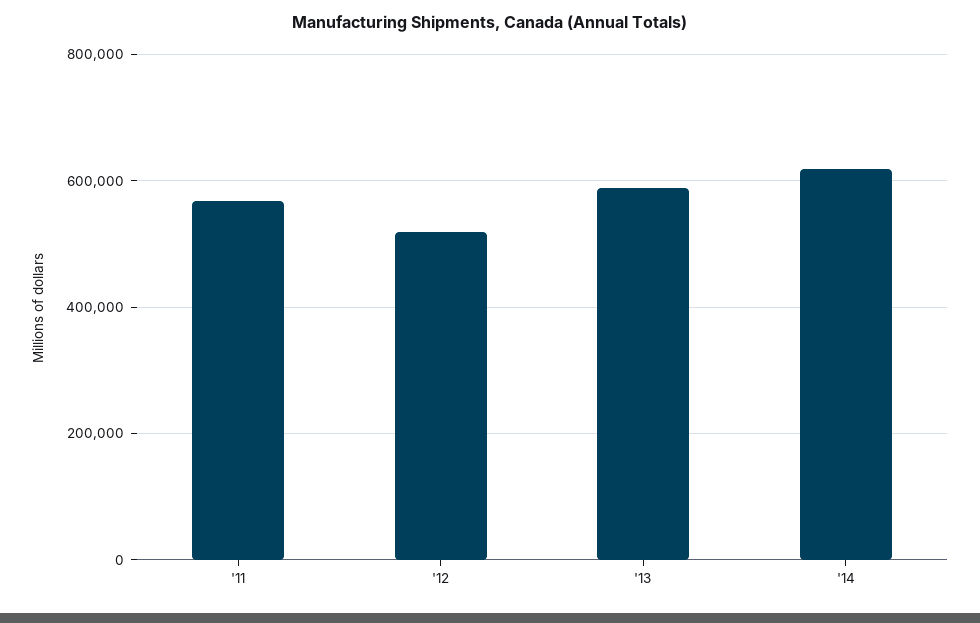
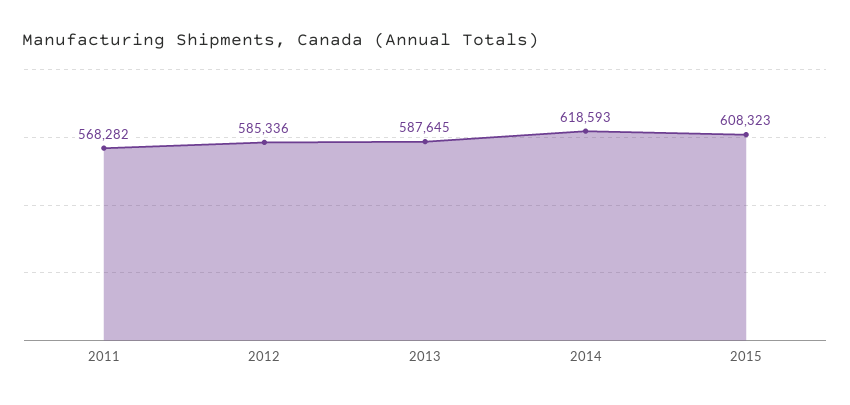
'12: 520000 -> 585336
2015: none -> 608323

